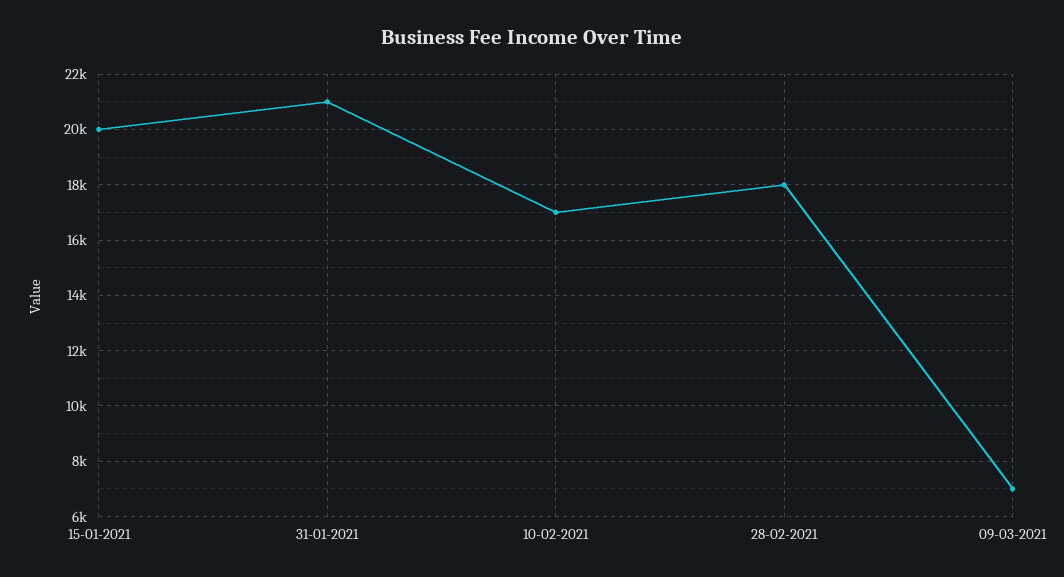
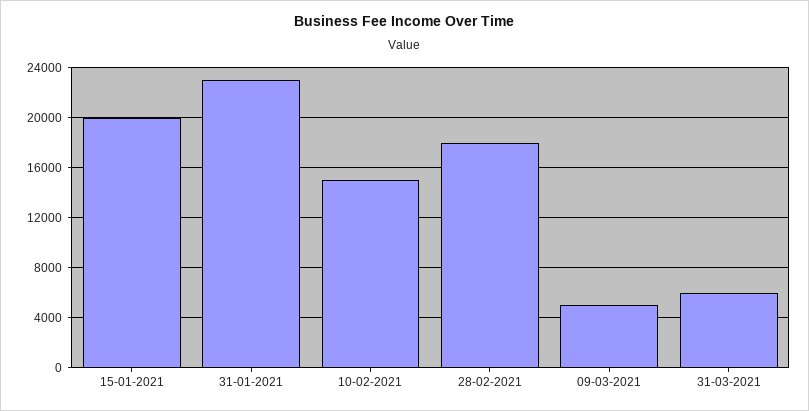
31-01-2021: 21000 -> 23000
10-02-2021: 17000 -> 15000
09-03-2021: 7000 -> 5000
31-03-2021: none -> 6000

